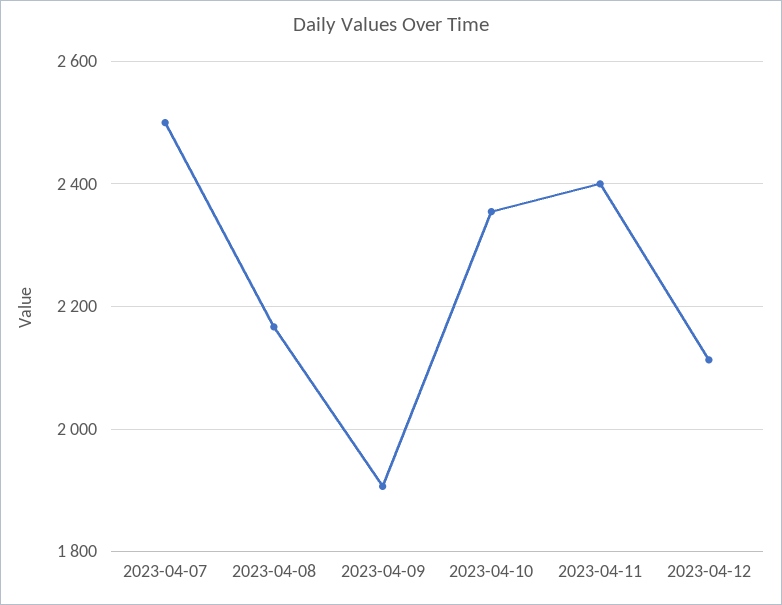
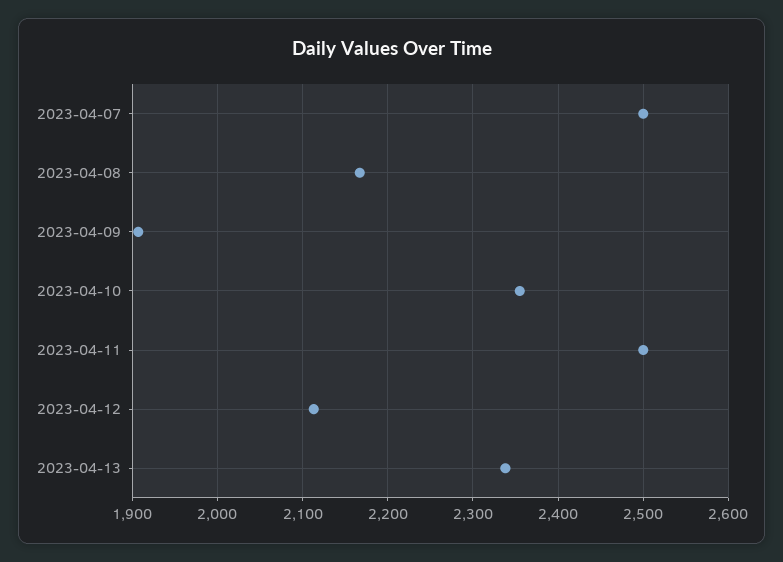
2023-04-11: 2400 -> 2500
2023-04-13: none -> 2340

